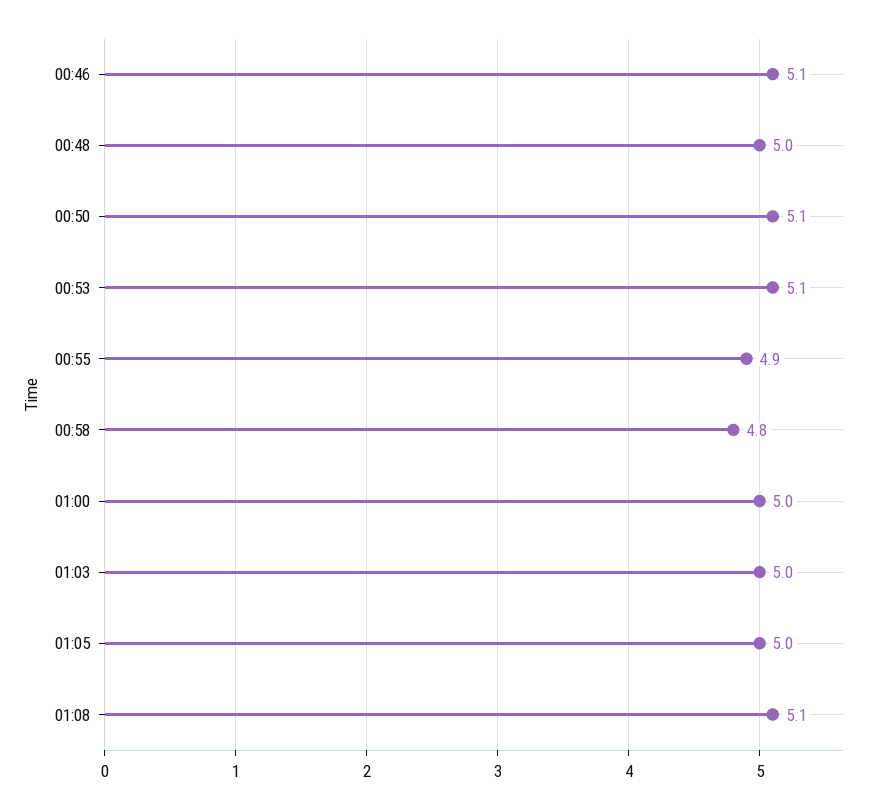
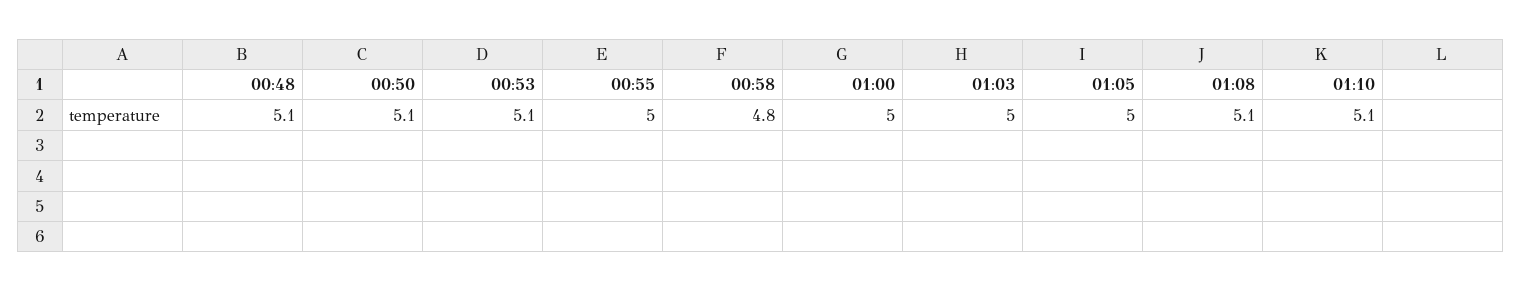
00:46: 5.1 -> none
00:48: 5 -> 5.1
00:55: 4.9 -> 5
01:10: none -> 5.1

